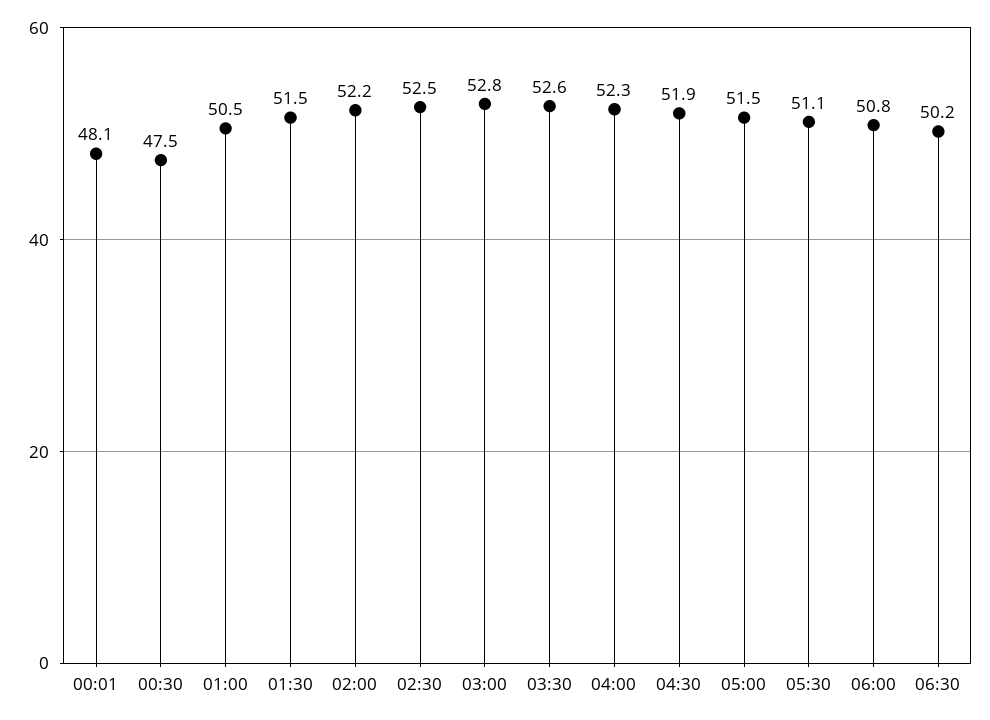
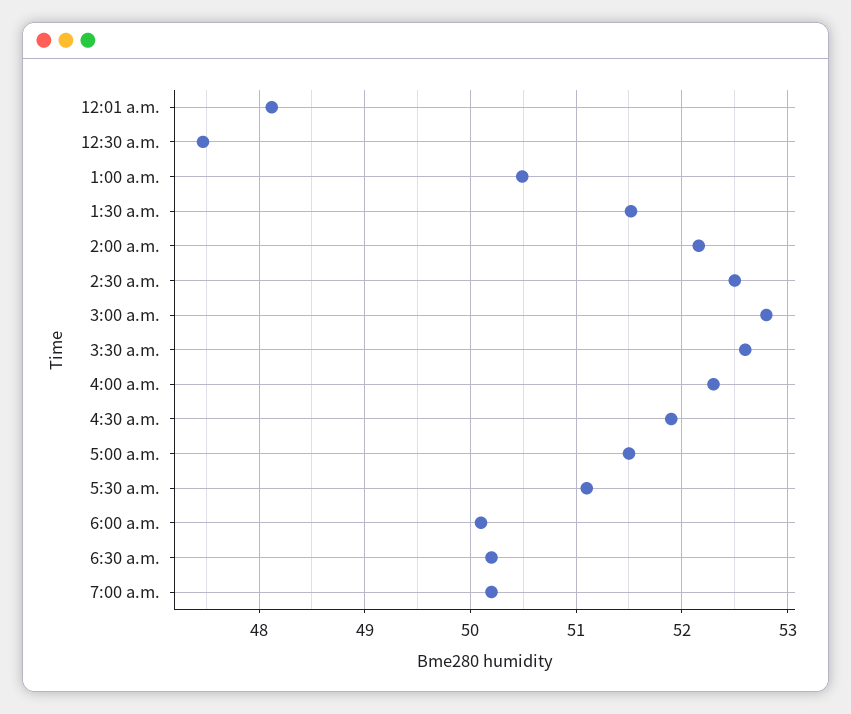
06:00: 50.8 -> 50.1
7:00 a.m.: none -> 50.2

